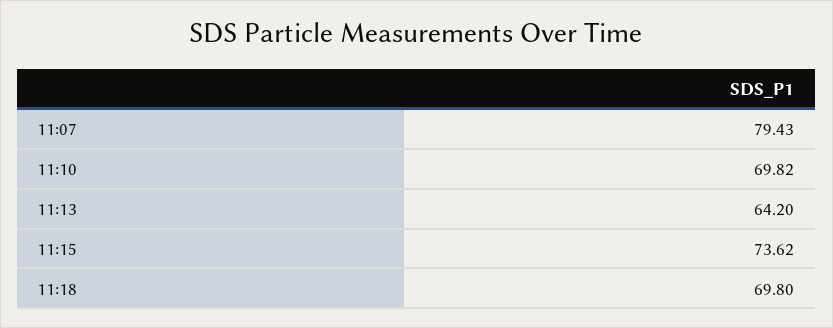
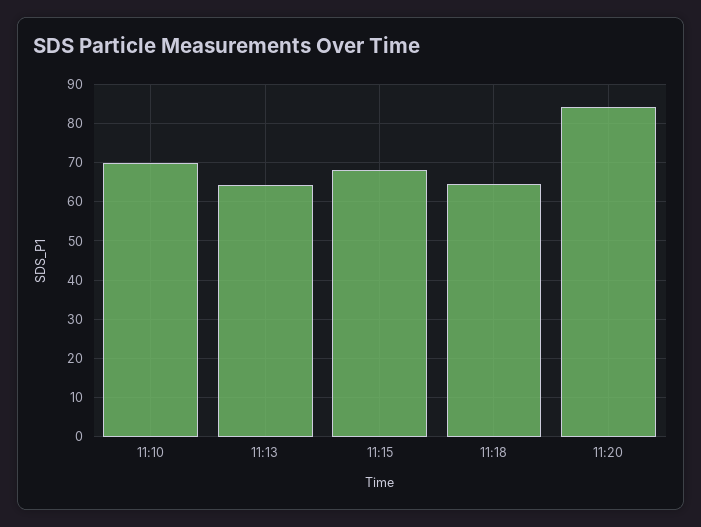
11:07: 79.43 -> none
11:15: 73.62 -> 68
11:18: 69.8 -> 64
11:20: none -> 84

